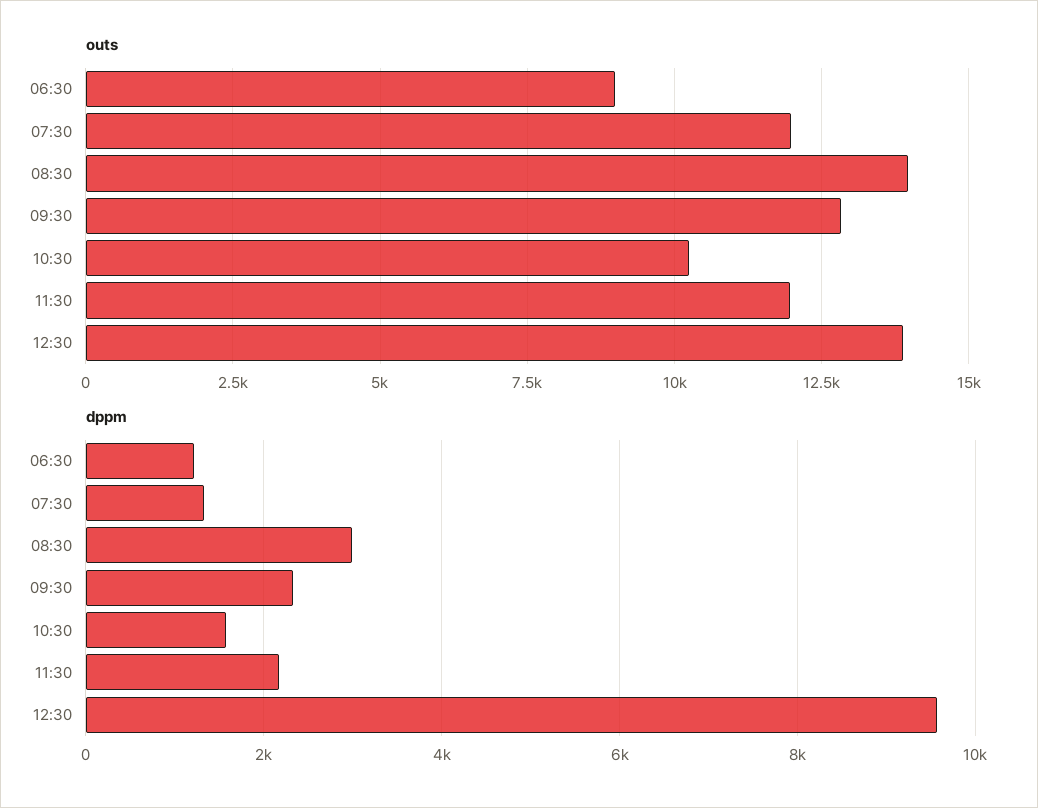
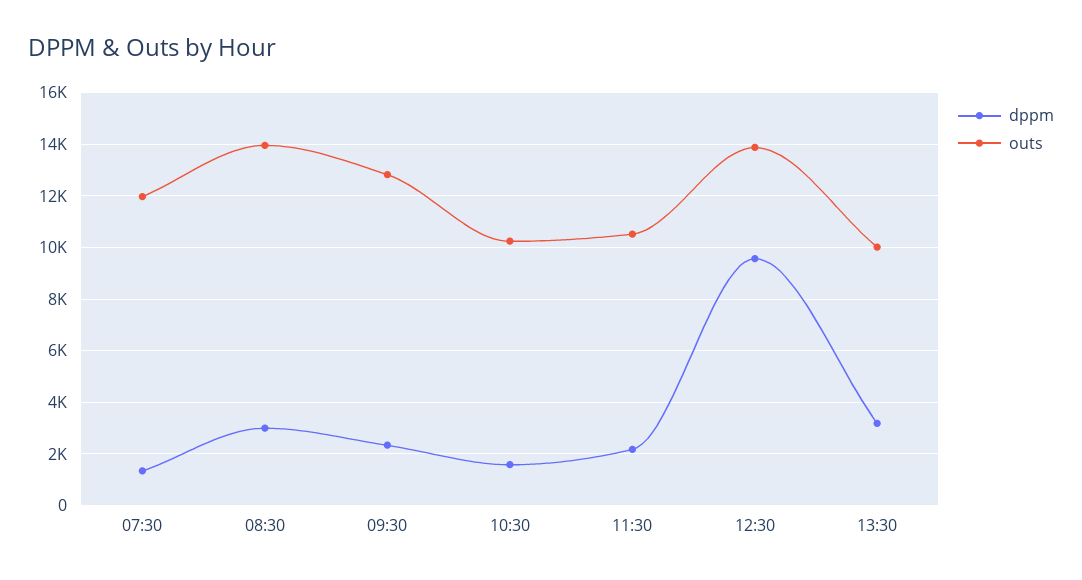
outs, 06:30: 9000 -> none
outs, 11:30: 12000 -> 10500
dppm, 06:30: 1200 -> none
dppm, 13:30: none -> 3250
outs, 13:30: none -> 10000

